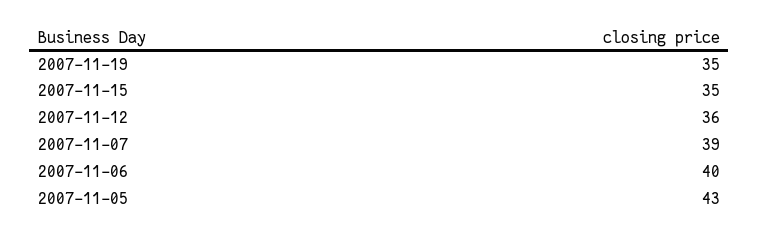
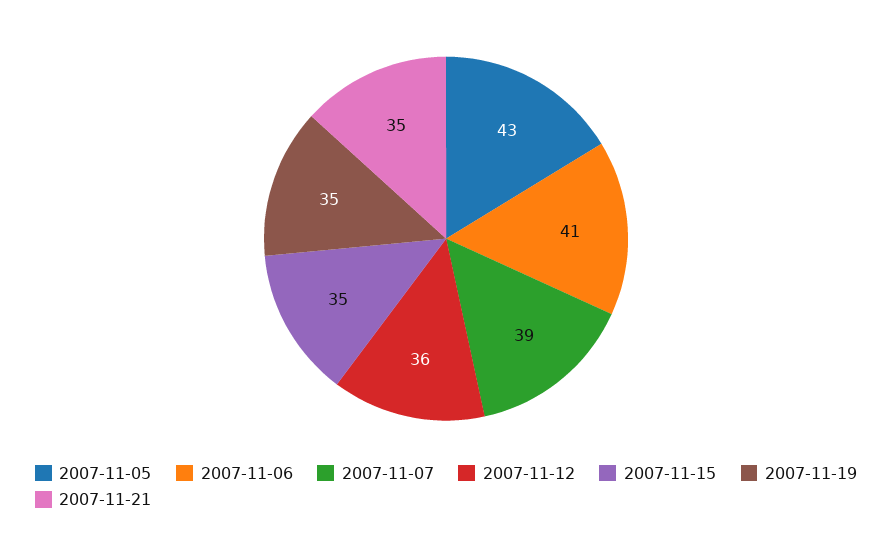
2007-11-06: 40 -> 41
2007-11-21: none -> 35

